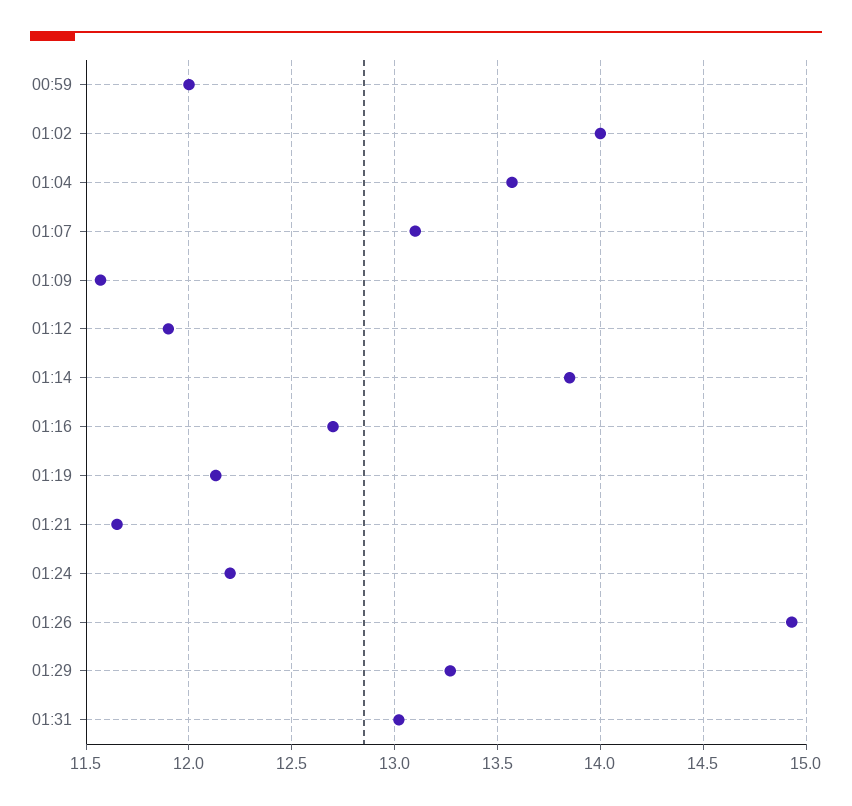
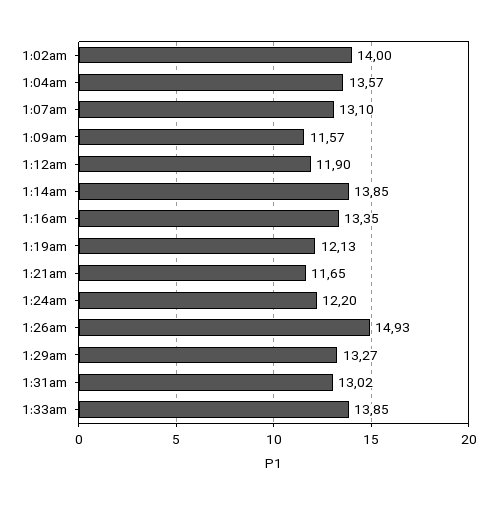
00:59: 12 -> none
01:16: 12.7 -> 13.35
1:33am: none -> 13.85

